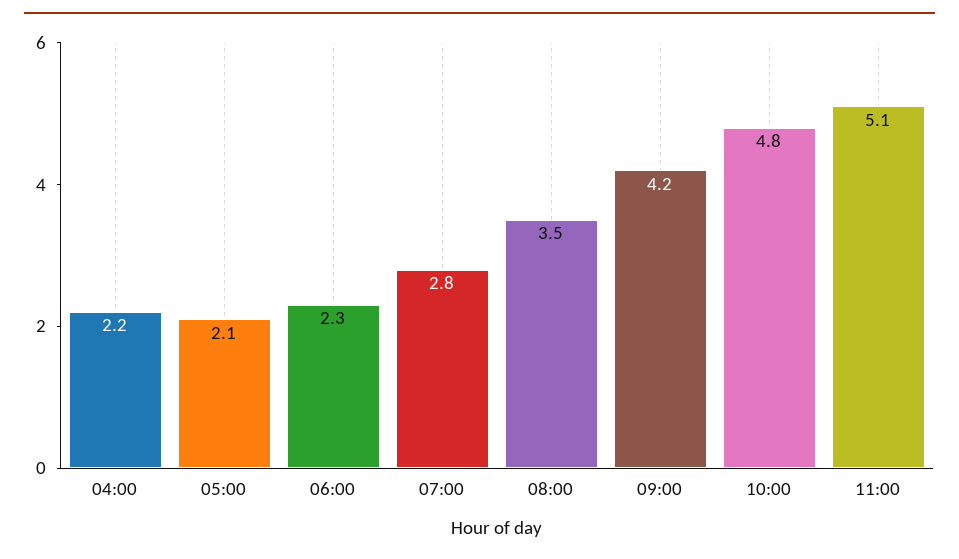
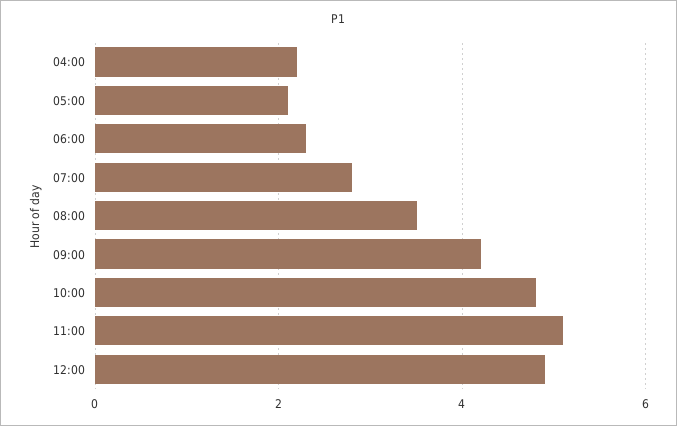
12:00: none -> 5

